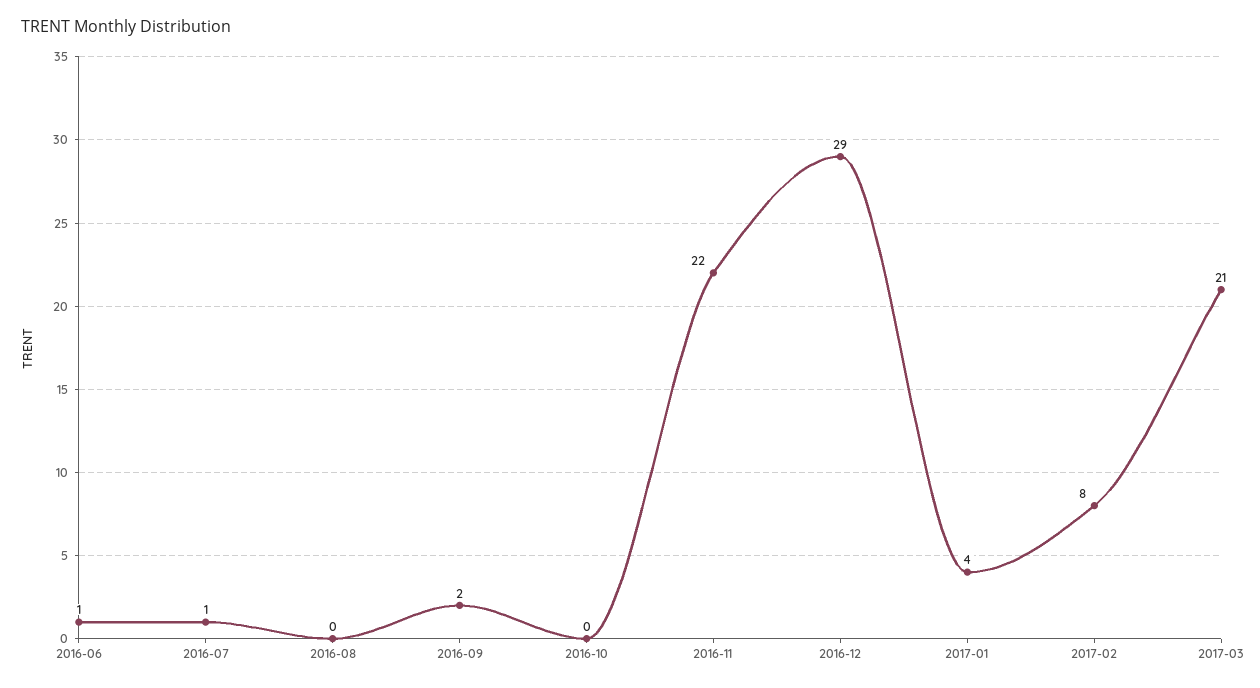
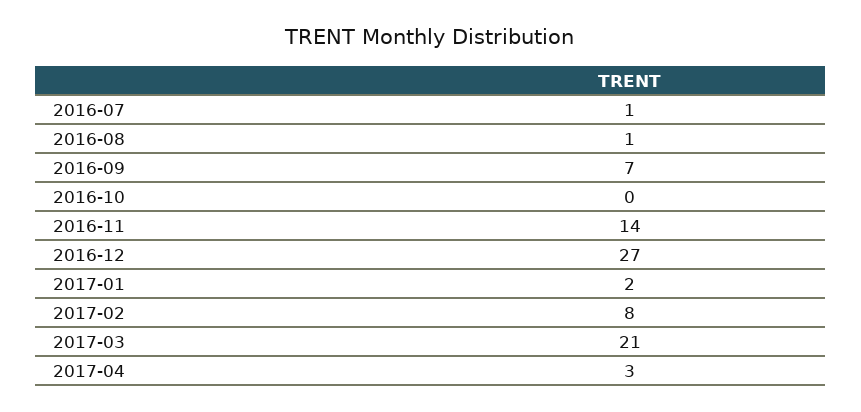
2016-06: 1 -> none
2016-08: 0 -> 1
2016-09: 2 -> 7
2016-11: 22 -> 14
2016-12: 29 -> 27
2017-01: 4 -> 2
2017-04: none -> 3

